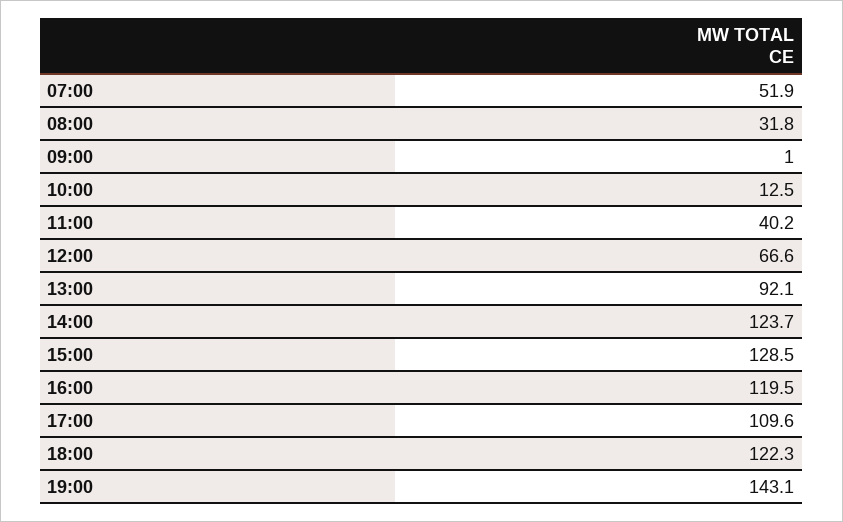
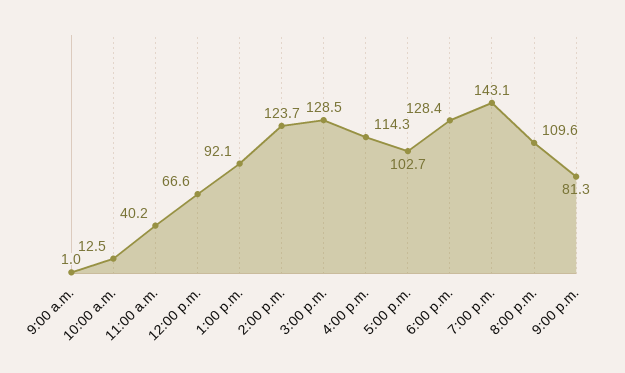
07:00: 51.9 -> none
08:00: 31.8 -> none
16:00: 119.5 -> 114.3
17:00: 109.6 -> 102.7
18:00: 122.3 -> 128.4
8:00 p.m.: none -> 109.6
9:00 p.m.: none -> 81.3

